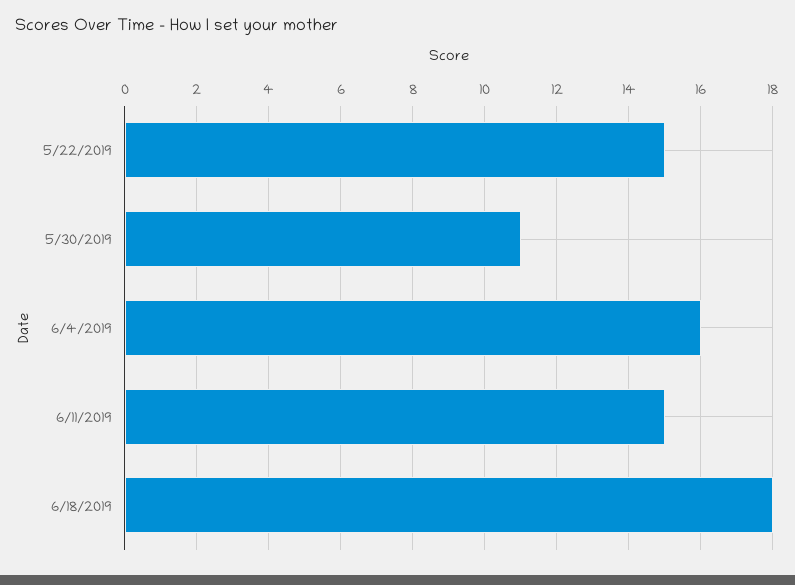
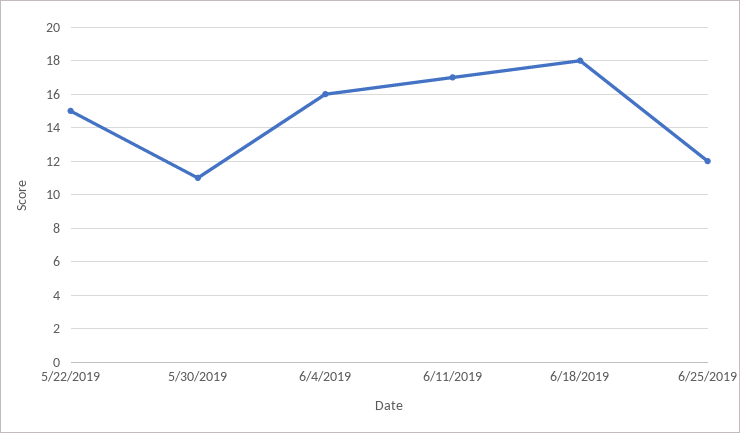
6/11/2019: 15 -> 17
6/25/2019: none -> 12

